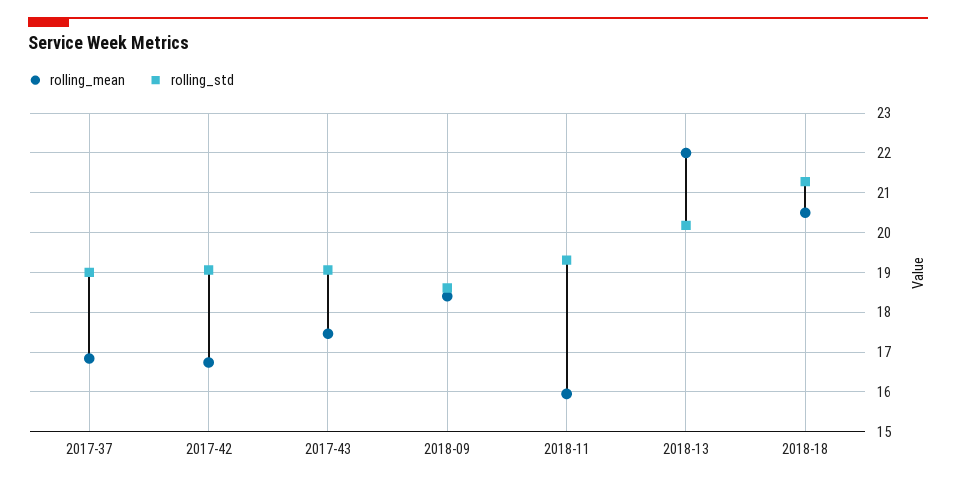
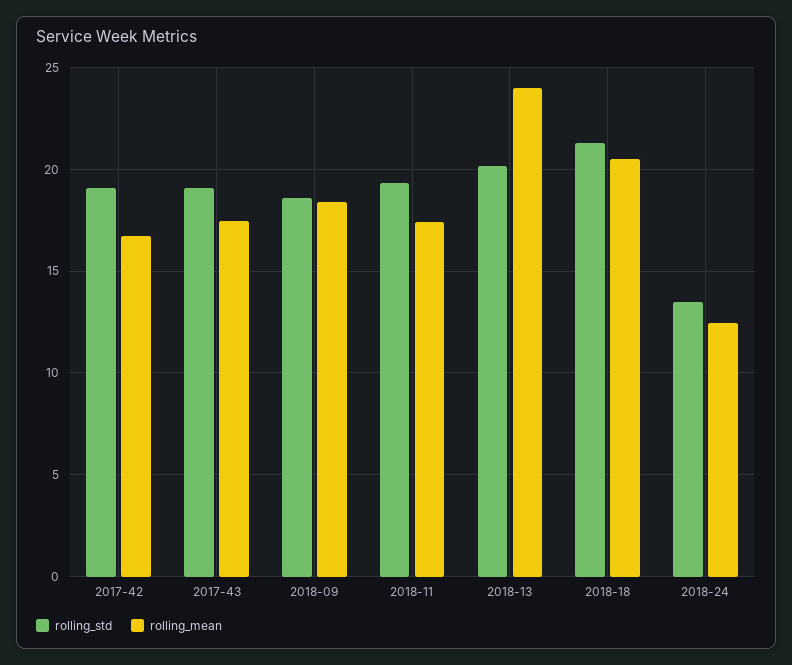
rolling_mean, 2017-37: 16.8 -> none
rolling_std, 2017-37: 19 -> none
rolling_mean, 2018-11: 16 -> 17.5
rolling_mean, 2018-13: 22 -> 24
rolling_std, 2018-24: none -> 13.5
rolling_mean, 2018-24: none -> 12.5

